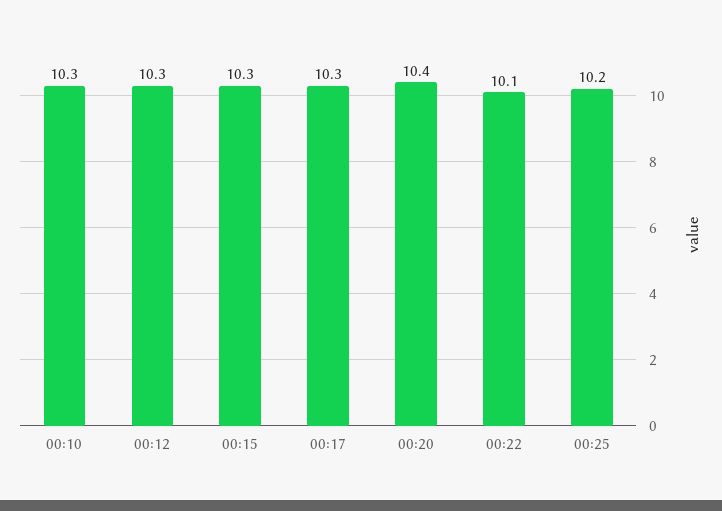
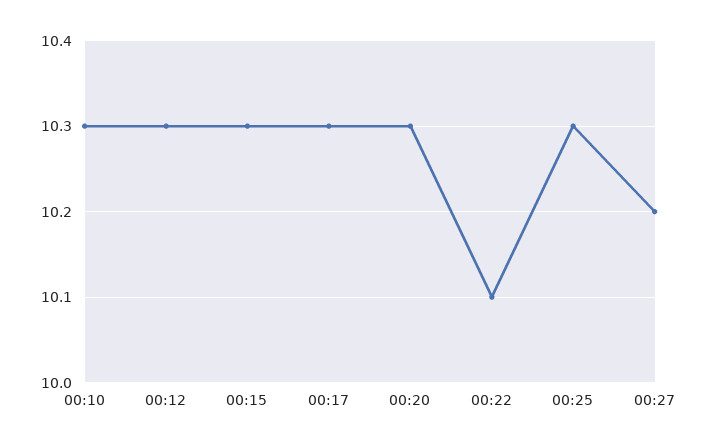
00:20: 10.4 -> 10.3
00:25: 10.2 -> 10.3
00:27: none -> 10.2

